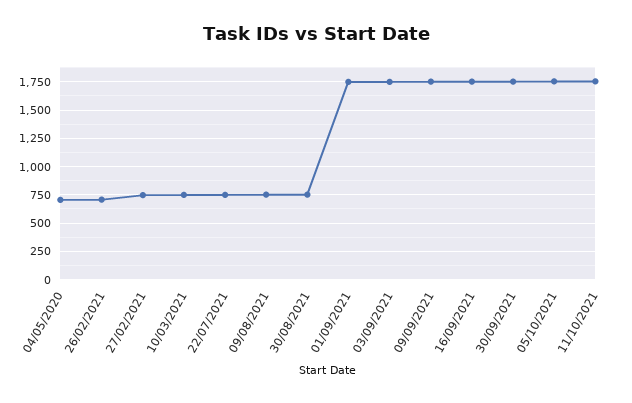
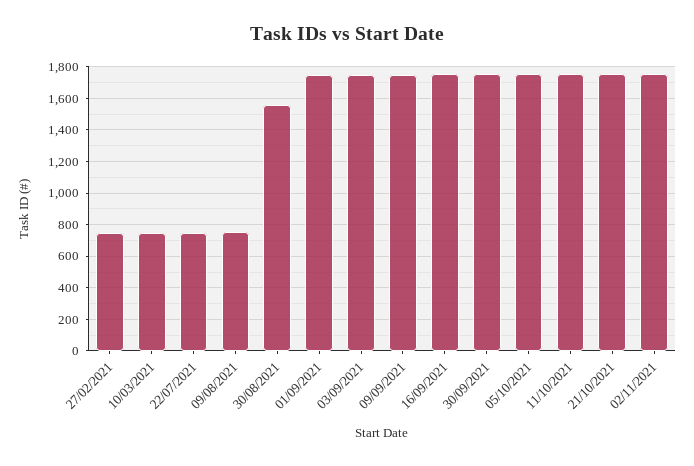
04/05/2020: 750 -> none
26/02/2021: 750 -> none
30/08/2021: 750 -> 1550
21/10/2021: none -> 1750
02/11/2021: none -> 1750

